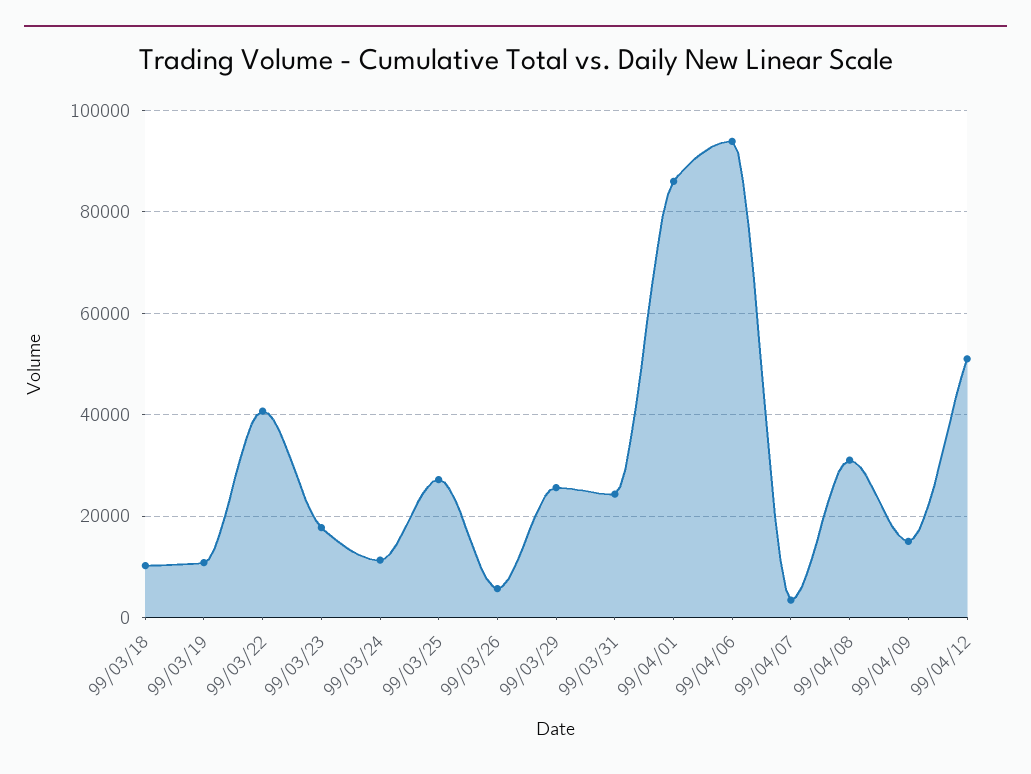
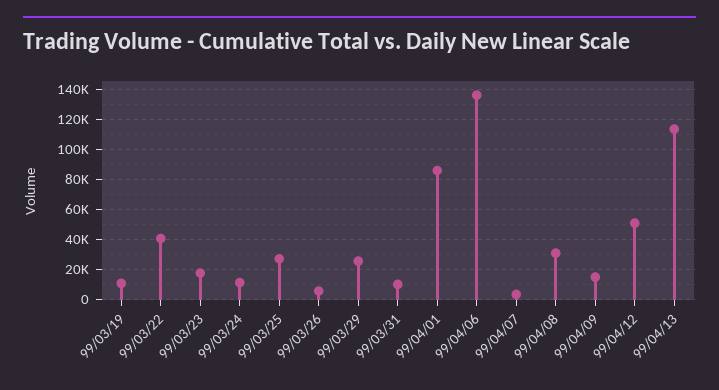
99/03/18: 10000 -> none
99/03/31: 24000 -> 10000
99/04/06: 94000 -> 135000
99/04/13: none -> 115000

